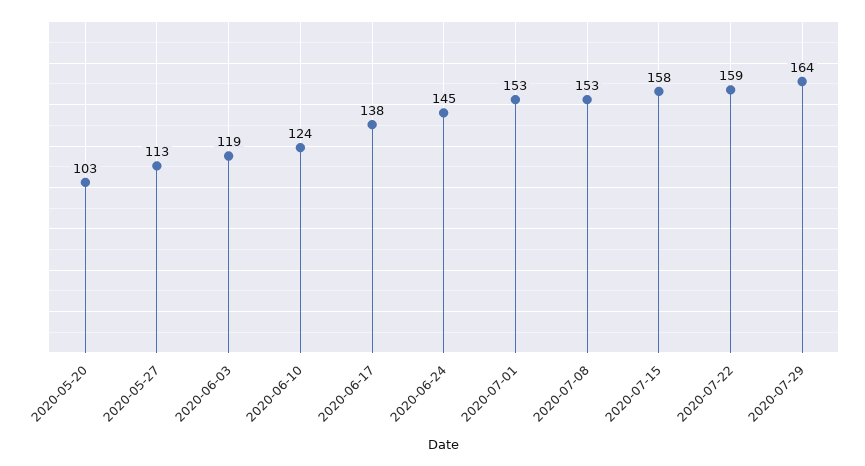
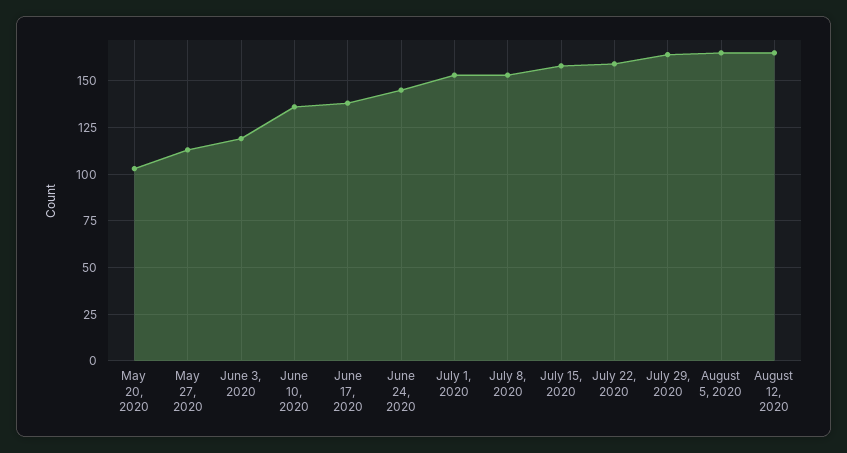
2020-06-10: 124 -> 135
August 5, 2020: none -> 165
August 12, 2020: none -> 165

